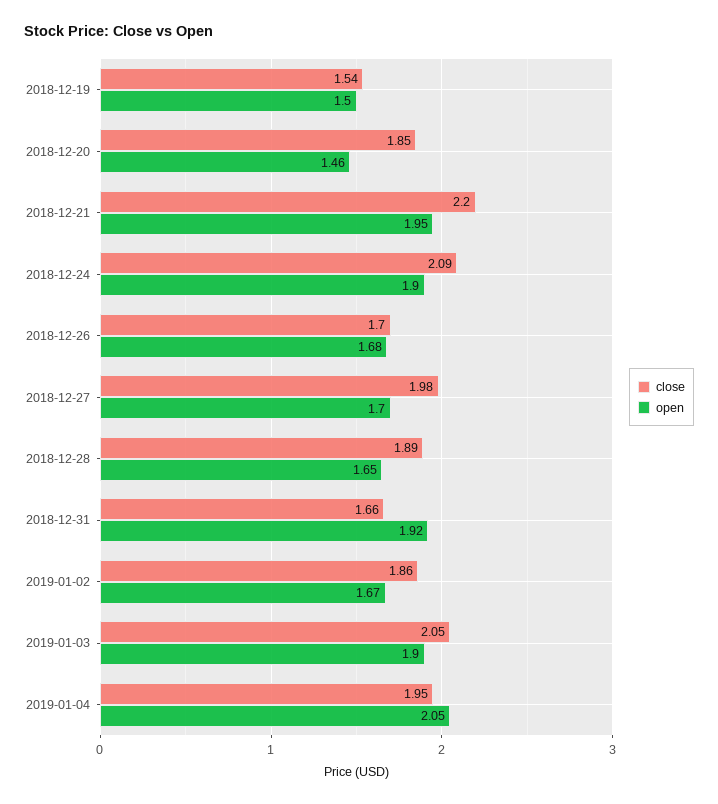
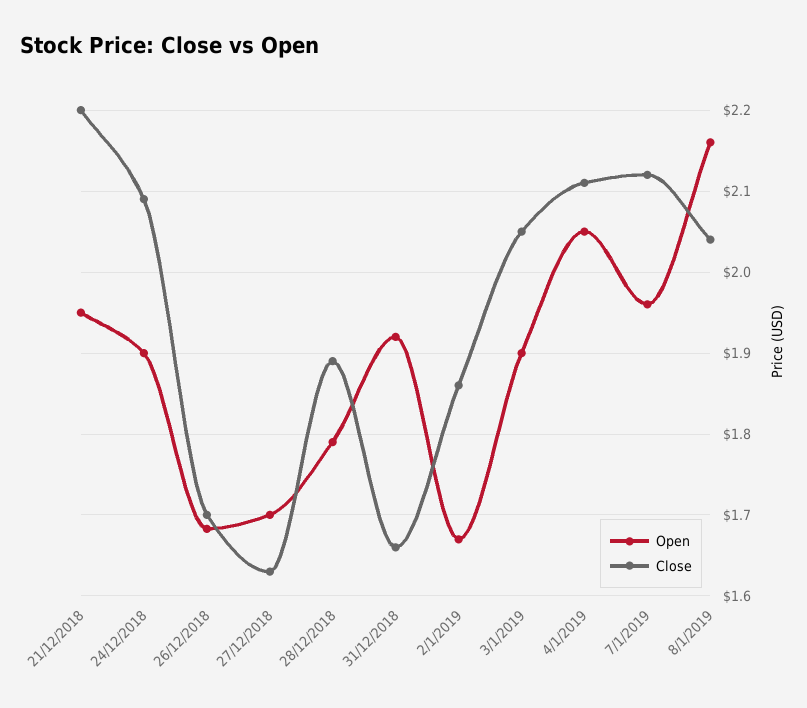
close, 2018-12-19: 1.54 -> none
open, 2018-12-19: 1.5 -> none
close, 2018-12-20: 1.85 -> none
open, 2018-12-20: 1.46 -> none
close, 2018-12-27: 1.98 -> 1.63
open, 2018-12-28: 1.65 -> 1.79
close, 2019-01-04: 1.95 -> 2.11
open, 7/1/2019: none -> 1.96
close, 7/1/2019: none -> 2.12
open, 8/1/2019: none -> 2.16
close, 8/1/2019: none -> 2.04

